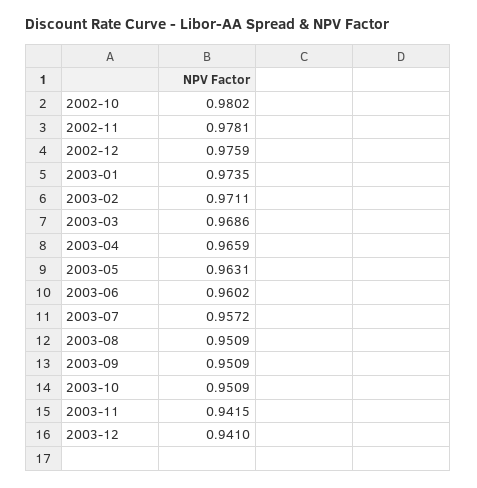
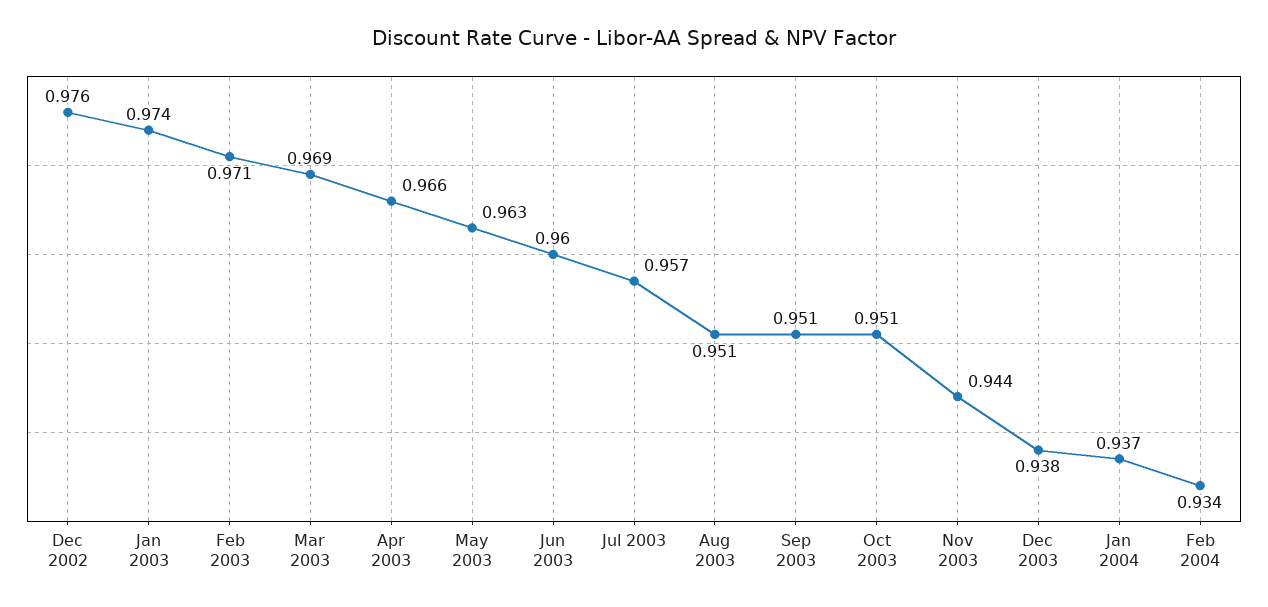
2002-10: 0.9802 -> none
2002-11: 0.9781 -> none
2003-11: 0.9415 -> 0.944
2003-12: 0.941 -> 0.938
Jan 2004: none -> 0.937
Feb 2004: none -> 0.934

